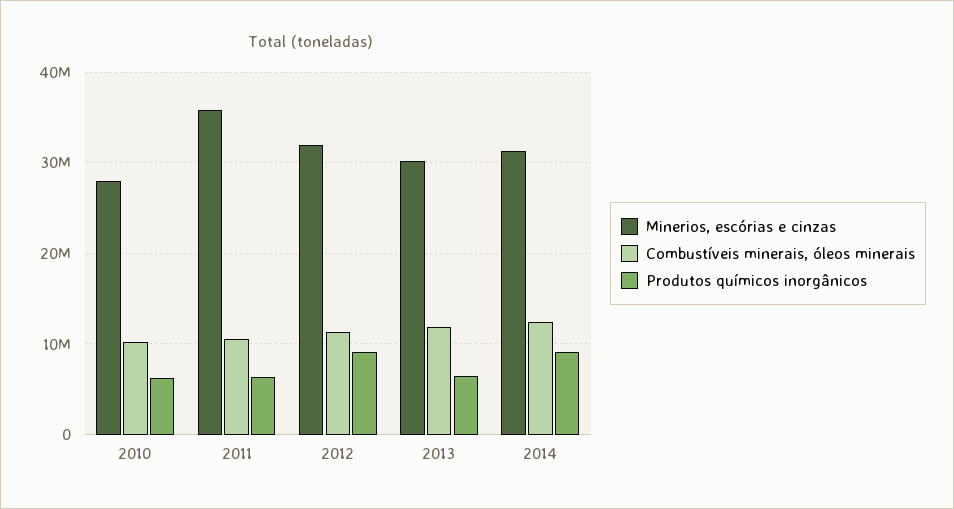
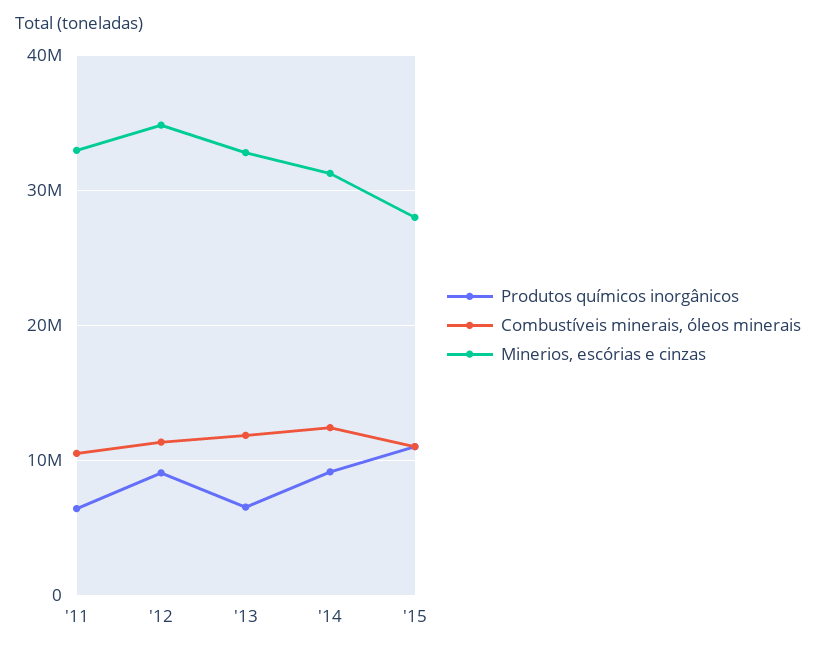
Minerios, escórias e cinzas, 2010: 28000000 -> none
Combustíveis minerais, óleos minerais, 2010: 10000000 -> none
Produtos químicos inorgânicos, 2010: 6000000 -> none
Minerios, escórias e cinzas, 2011: 36000000 -> 33000000
Minerios, escórias e cinzas, 2012: 32000000 -> 35000000
Minerios, escórias e cinzas, 2013: 30000000 -> 33000000
Produtos químicos inorgânicos, '15: none -> 11000000
Combustíveis minerais, óleos minerais, '15: none -> 11000000
Minerios, escórias e cinzas, '15: none -> 28000000

